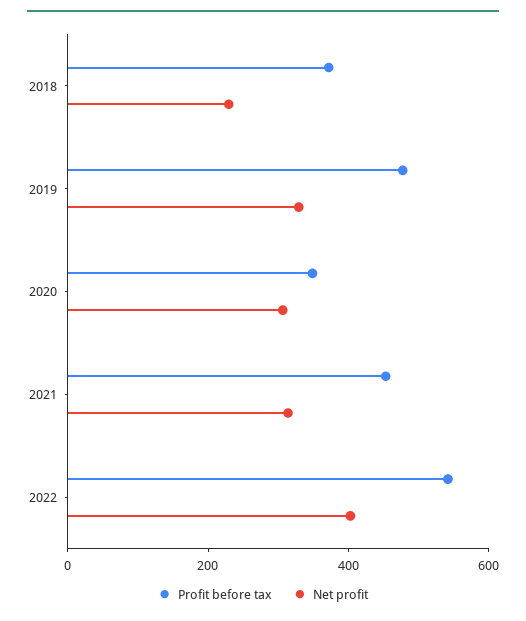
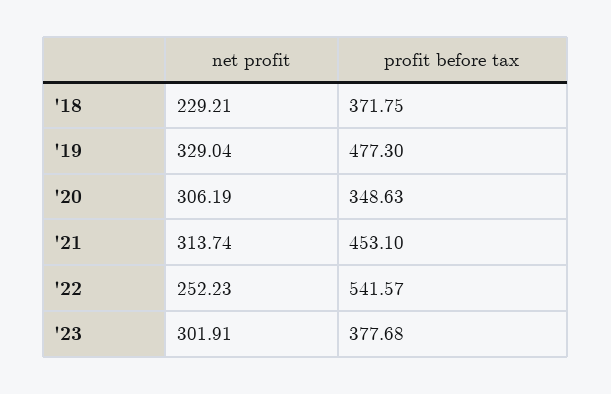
Net profit, 2022: 400 -> 252.23
Net profit, '23: none -> 301.91
Profit before tax, '23: none -> 377.68

